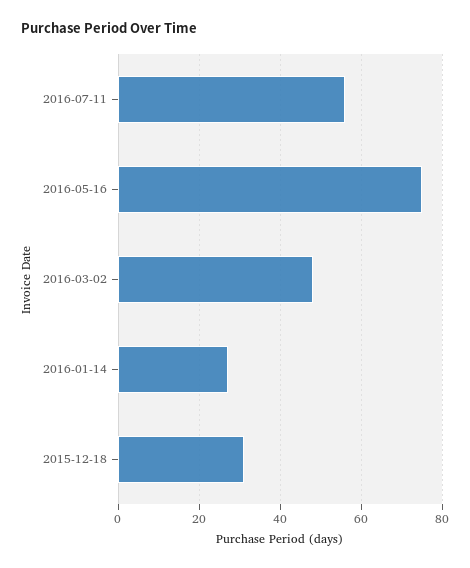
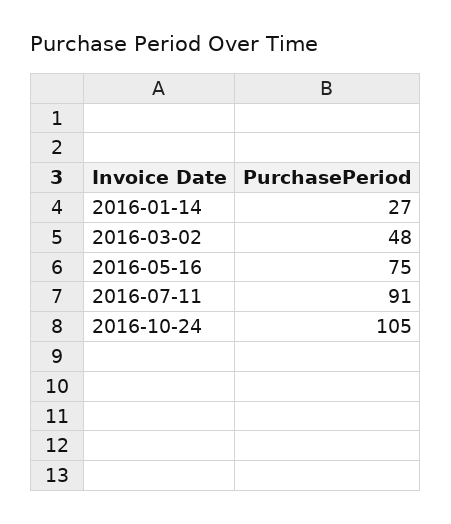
2016-07-11: 55 -> 91
2015-12-18: 30 -> none
2016-10-24: none -> 105

